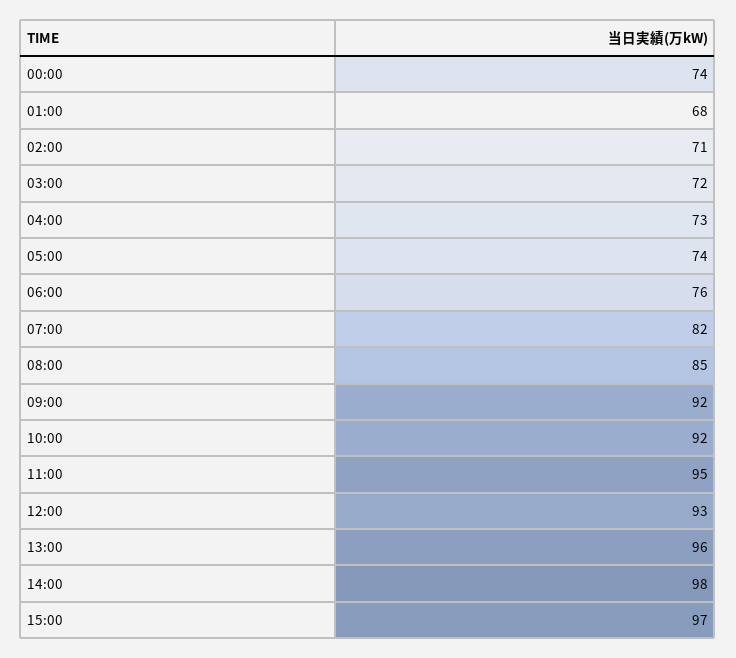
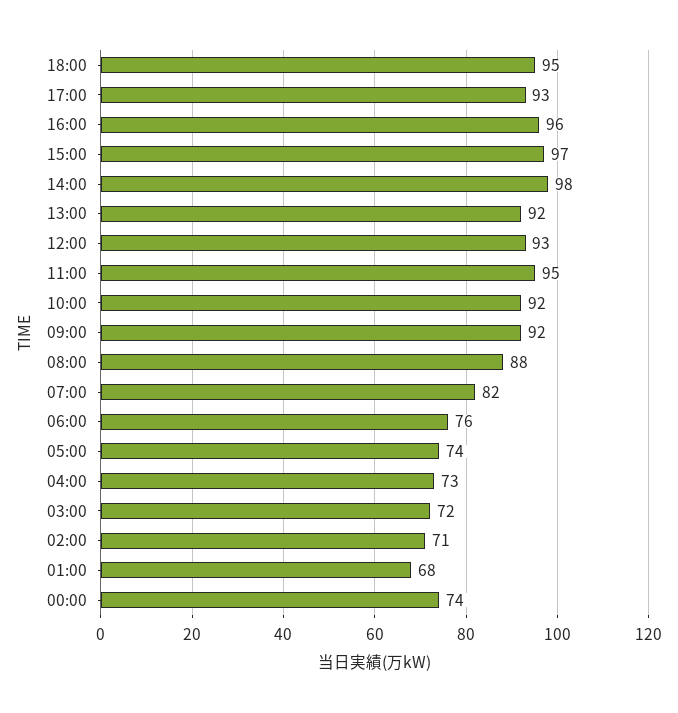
08:00: 85 -> 88
13:00: 96 -> 92
18:00: none -> 95
17:00: none -> 93
16:00: none -> 96

